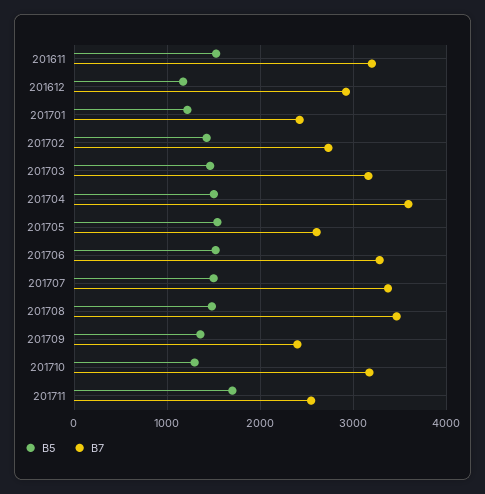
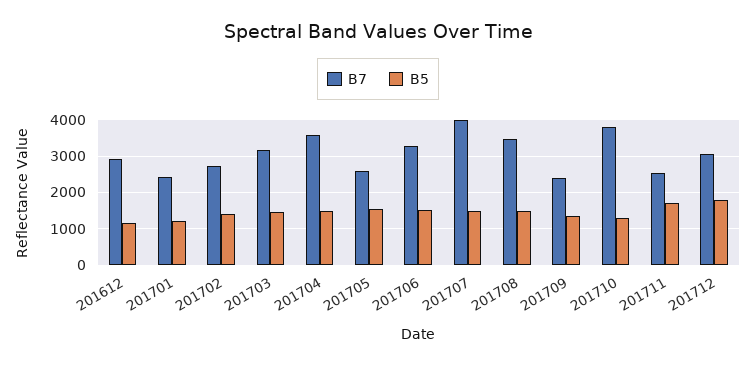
B5, 201611: 1500 -> none
B7, 201611: 3200 -> none
B7, 201707: 3400 -> 4000
B7, 201710: 3200 -> 3800
B7, 201712: none -> 3000
B5, 201712: none -> 1800

